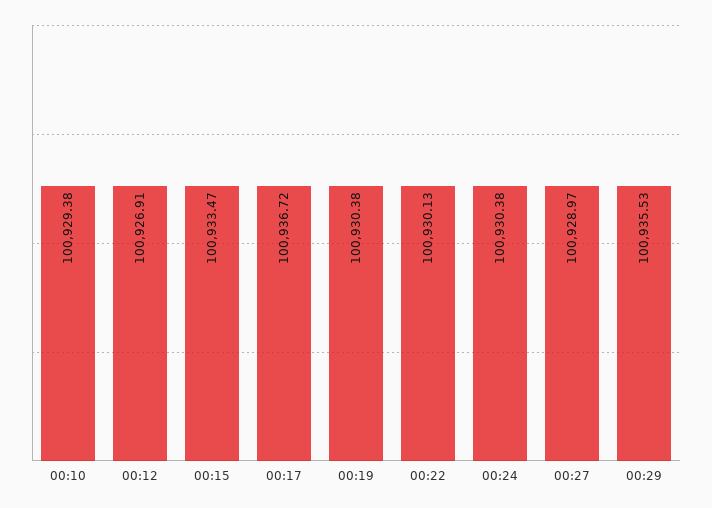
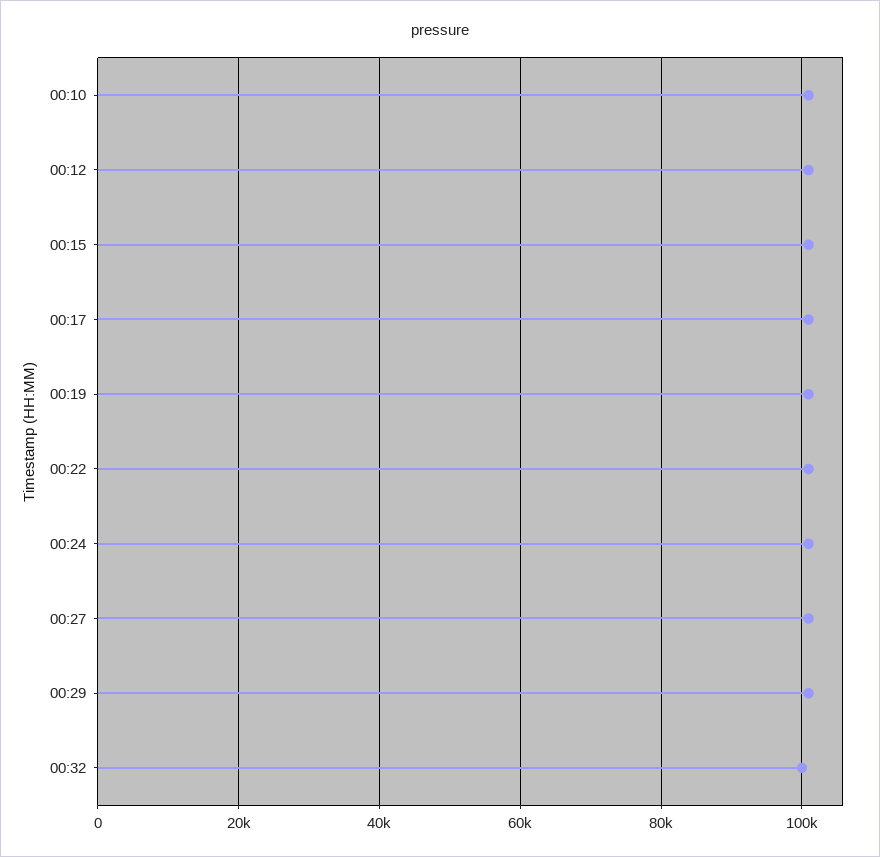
00:32: none -> 100000

